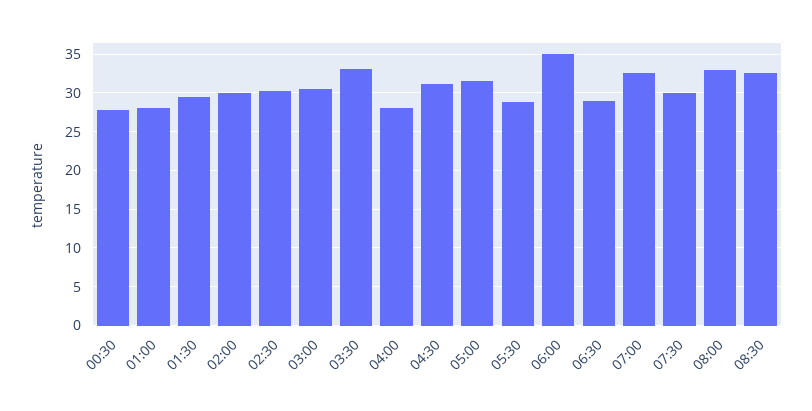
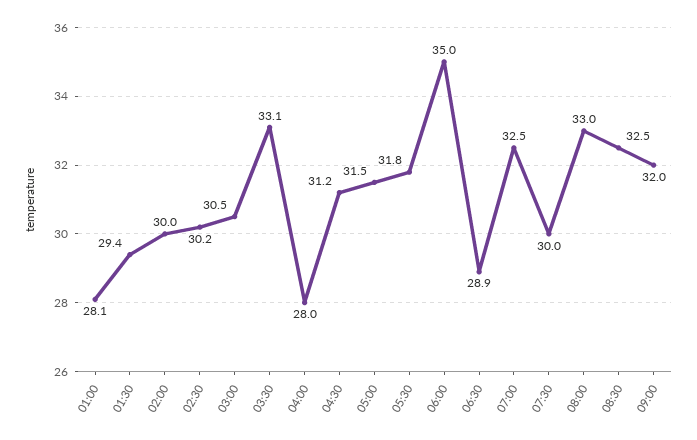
00:30: 28 -> none
05:30: 29 -> 31.8
09:00: none -> 32

